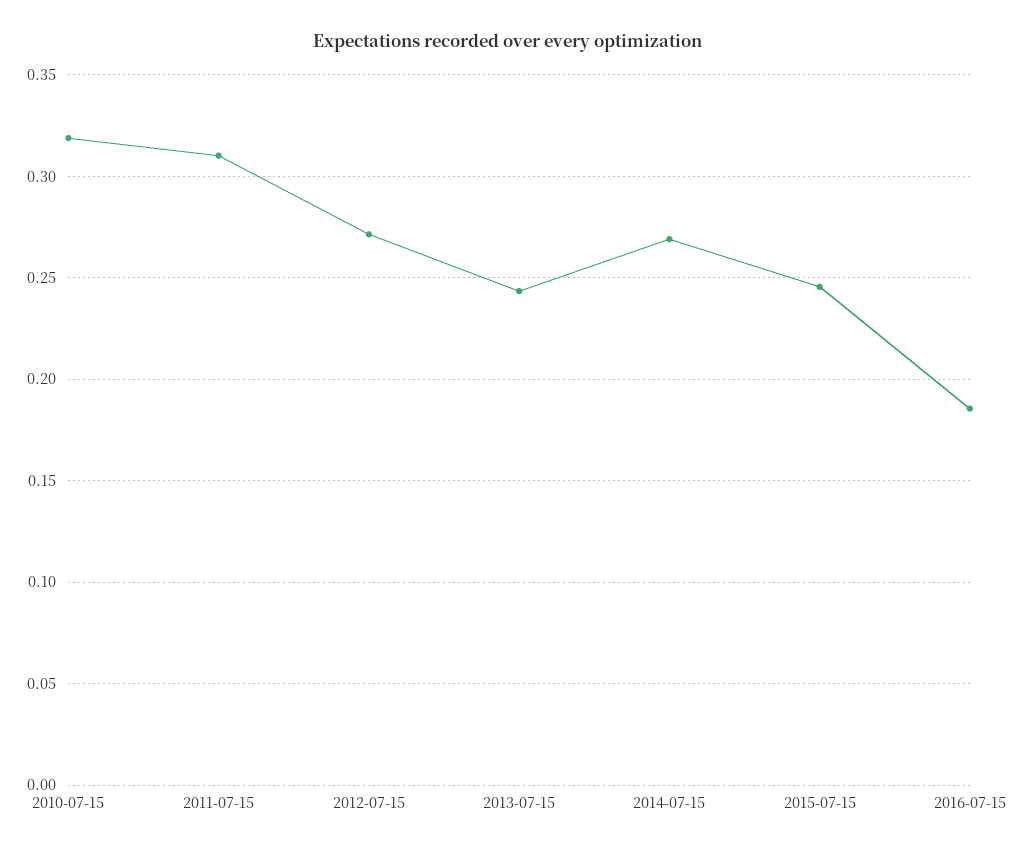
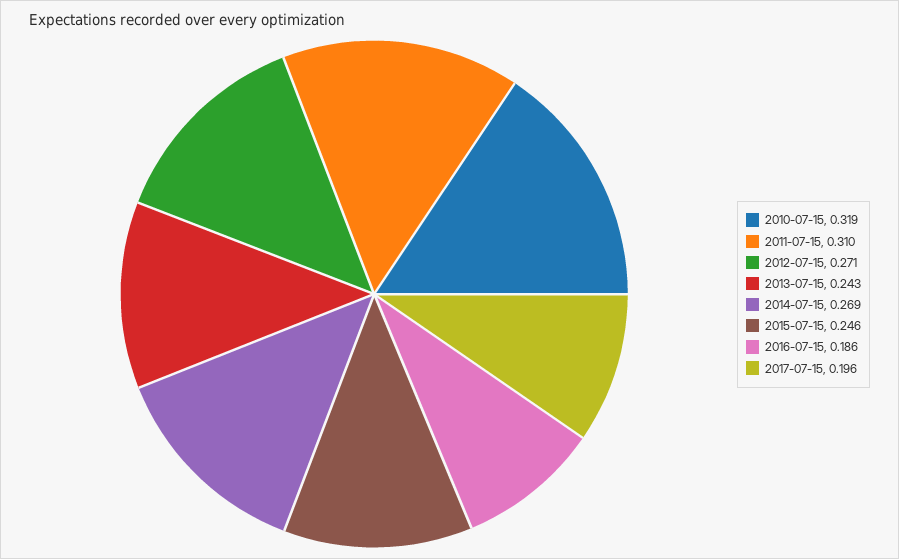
2017-07-15: none -> 0.196

